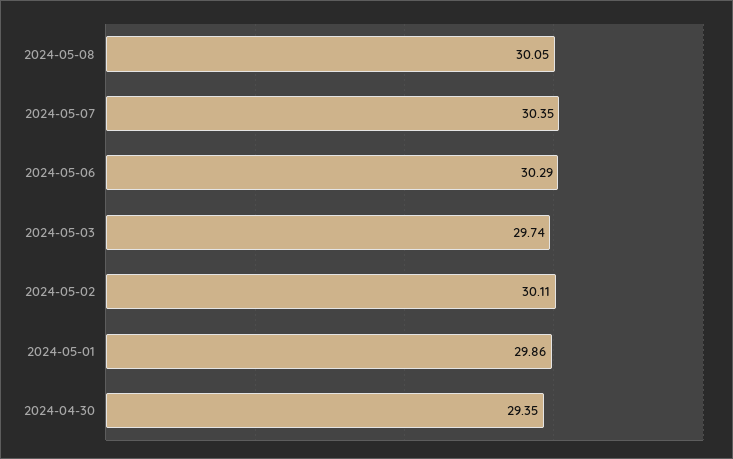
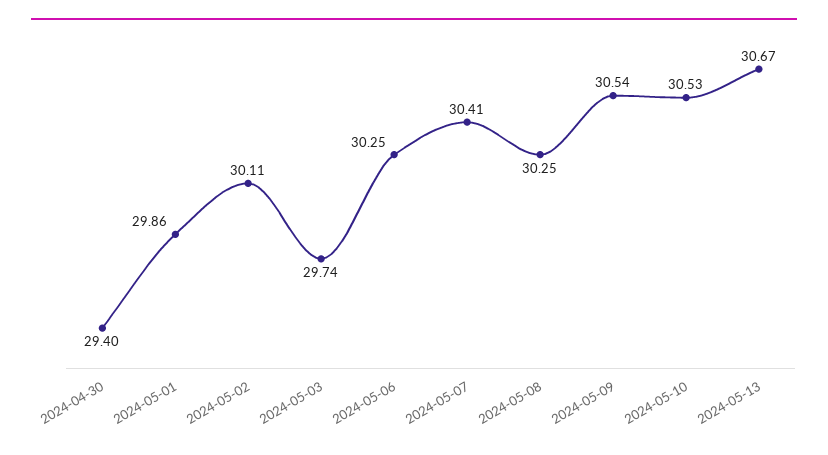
2024-05-08: 30.05 -> 30.25
2024-05-07: 30.35 -> 30.41
2024-05-06: 30.29 -> 30.25
2024-04-30: 29.35 -> 29.4
2024-05-09: none -> 30.54
2024-05-10: none -> 30.53
2024-05-13: none -> 30.67

